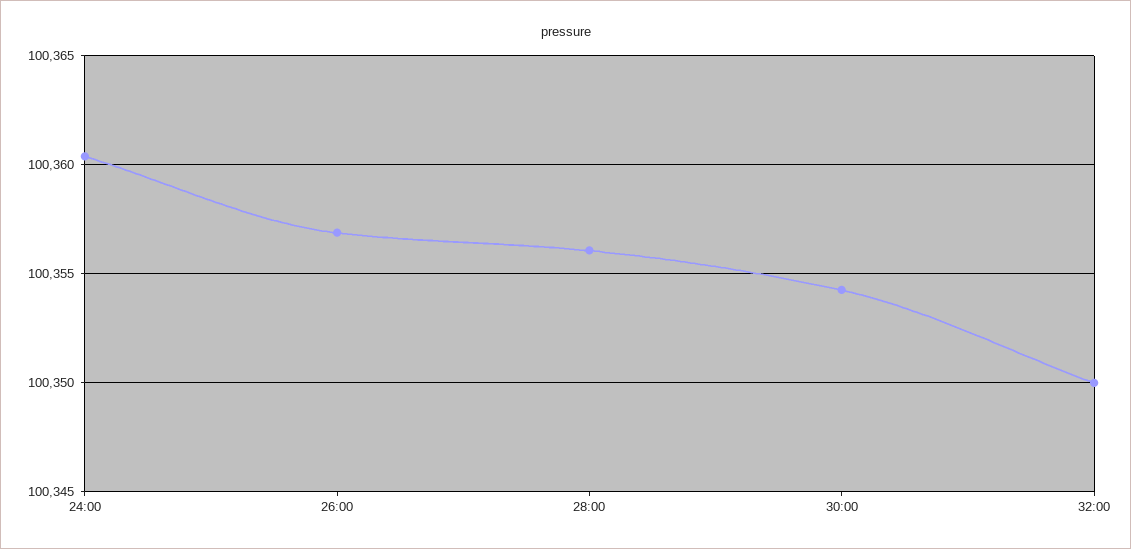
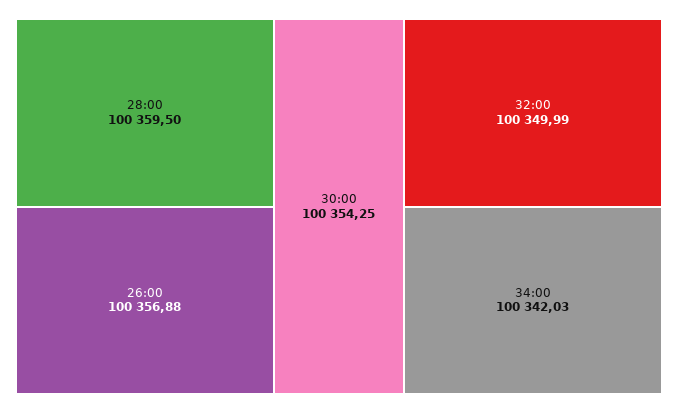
24:00: 100360.5 -> none
28:00: 100356 -> 100359.5
34:00: none -> 100342.03

